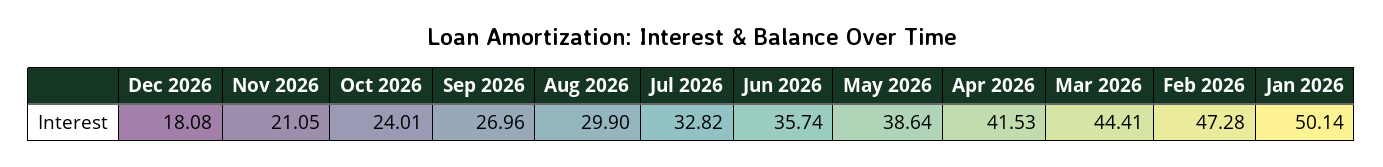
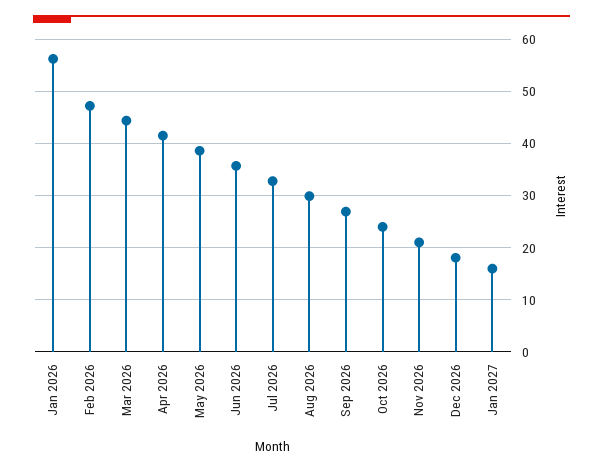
Jan 2026: 50.14 -> 56
Jan 2027: none -> 16

